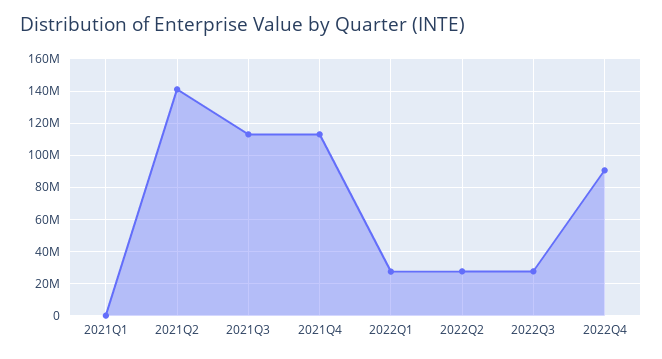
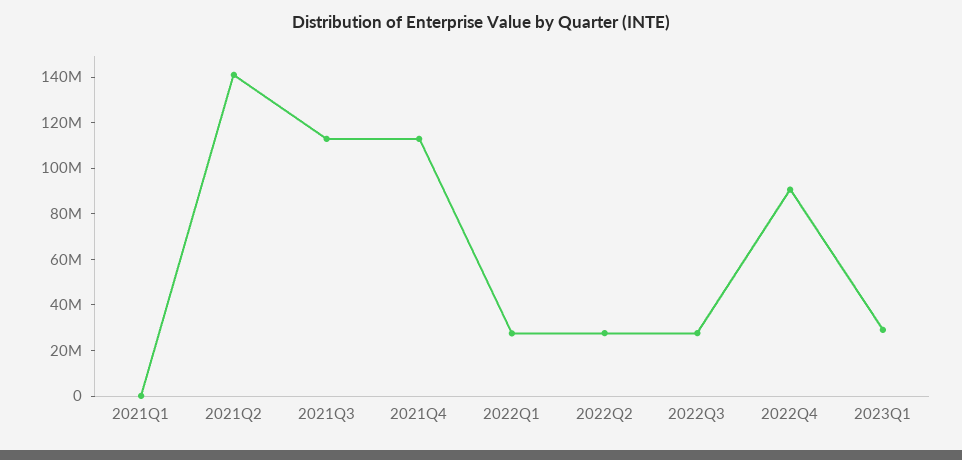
2023Q1: none -> 30000000

